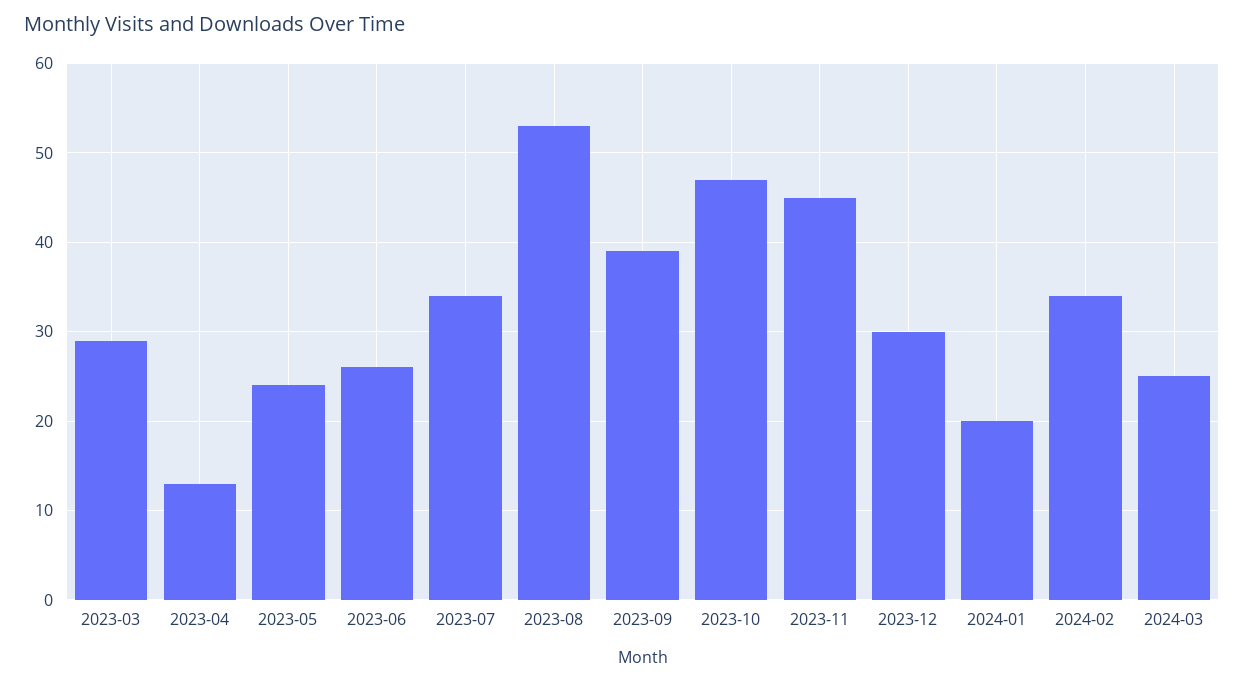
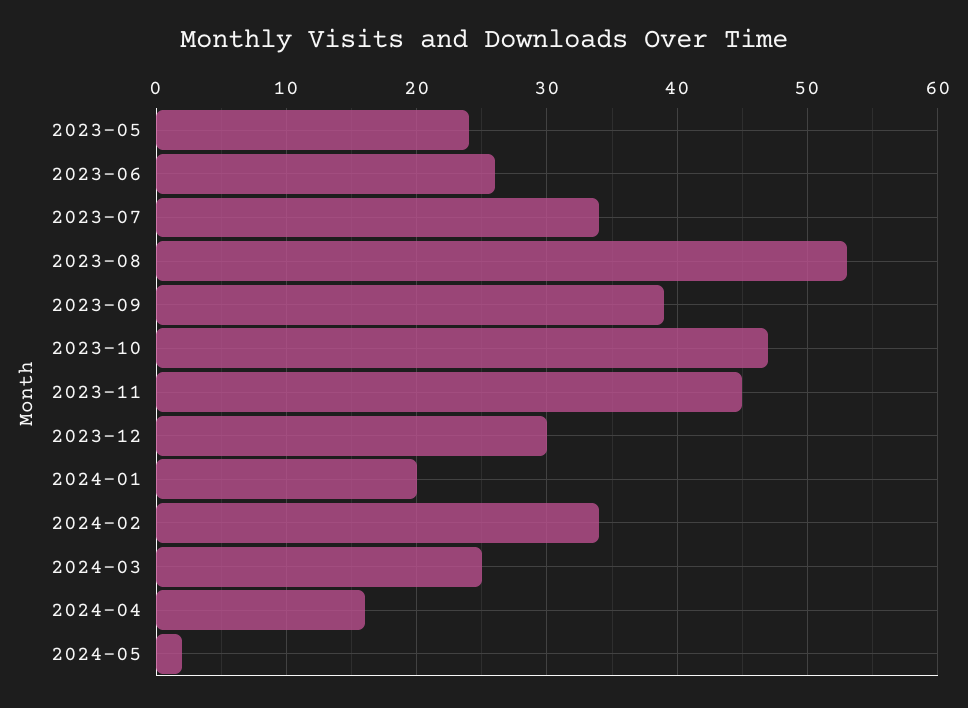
2023-03: 29 -> none
2023-04: 13 -> none
2024-04: none -> 16
2024-05: none -> 2

